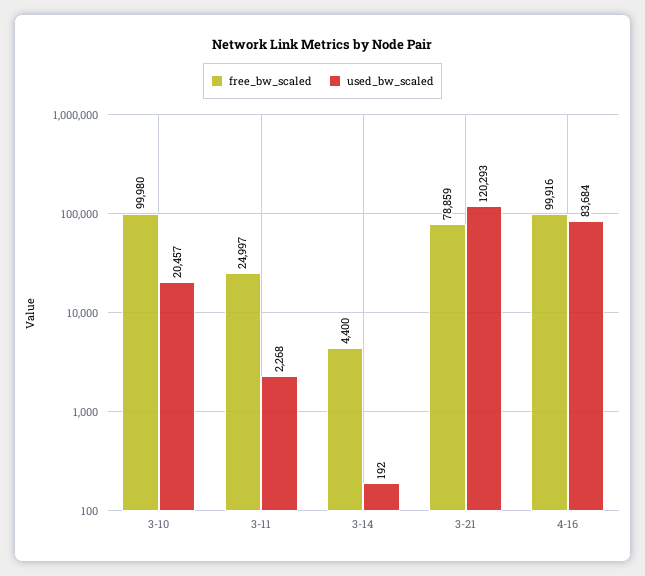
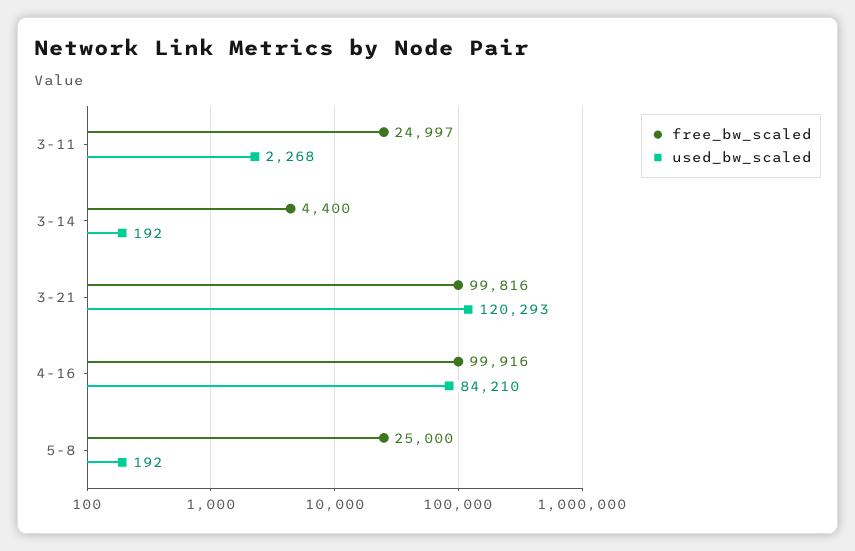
free_bw_scaled, 3-10: 99980 -> none
used_bw_scaled, 3-10: 20457 -> none
free_bw_scaled, 3-21: 78859 -> 99816
used_bw_scaled, 4-16: 83684 -> 84210
free_bw_scaled, 5-8: none -> 25000
used_bw_scaled, 5-8: none -> 192

